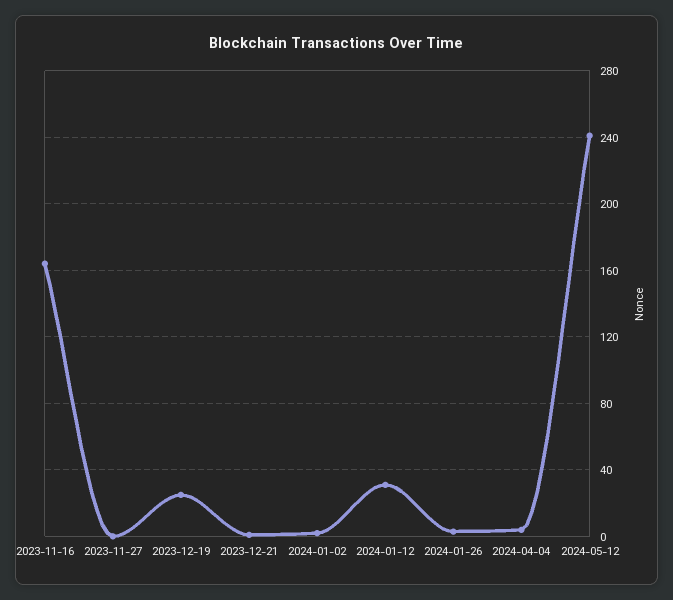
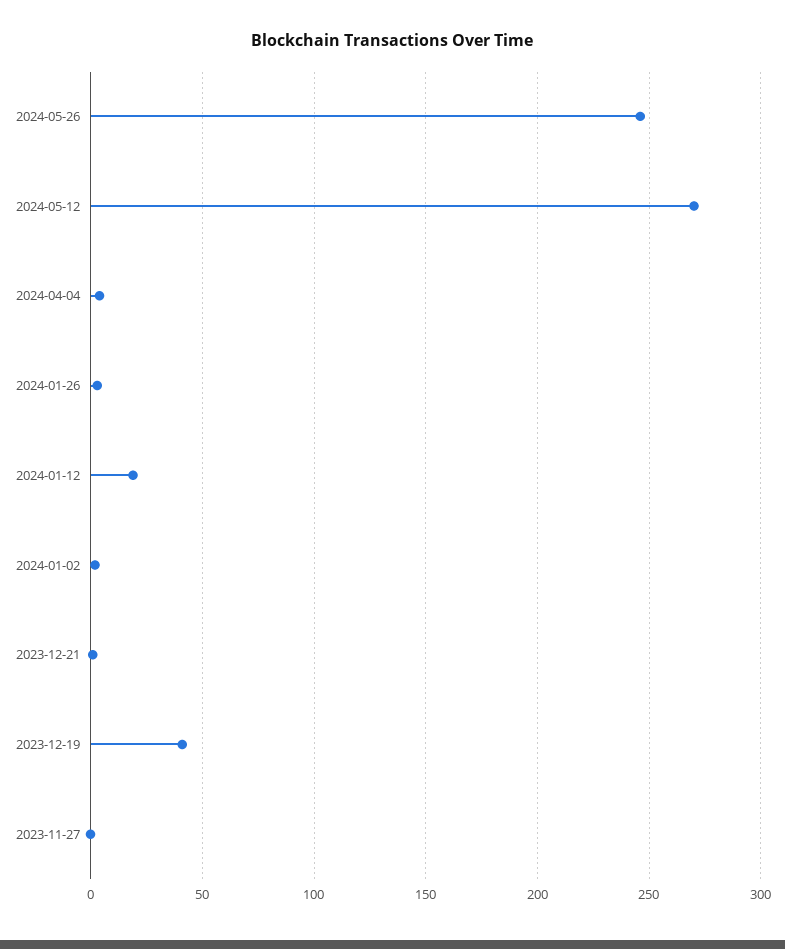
2023-11-16: 165 -> none
2023-12-19: 25 -> 40
2024-01-12: 30 -> 20
2024-05-12: 240 -> 270
2024-05-26: none -> 245

